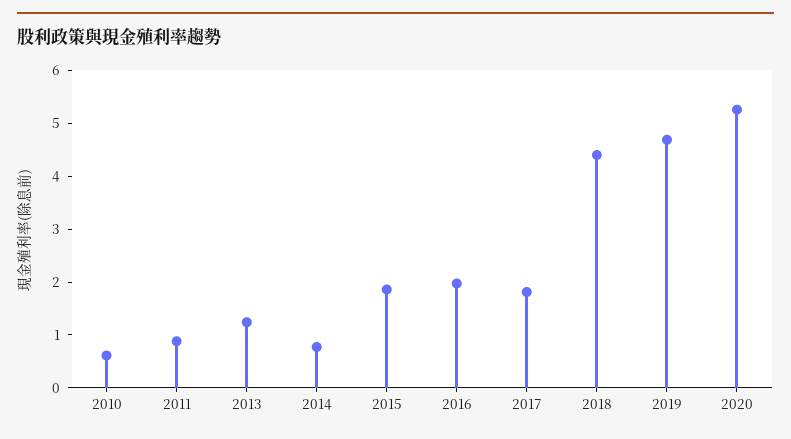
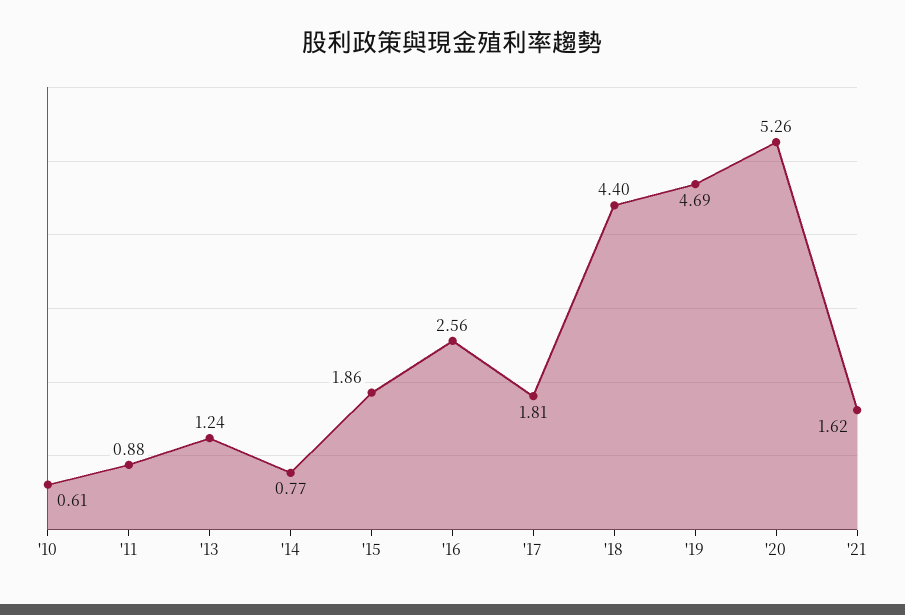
2016: 2 -> 2.56
'21: none -> 1.62

